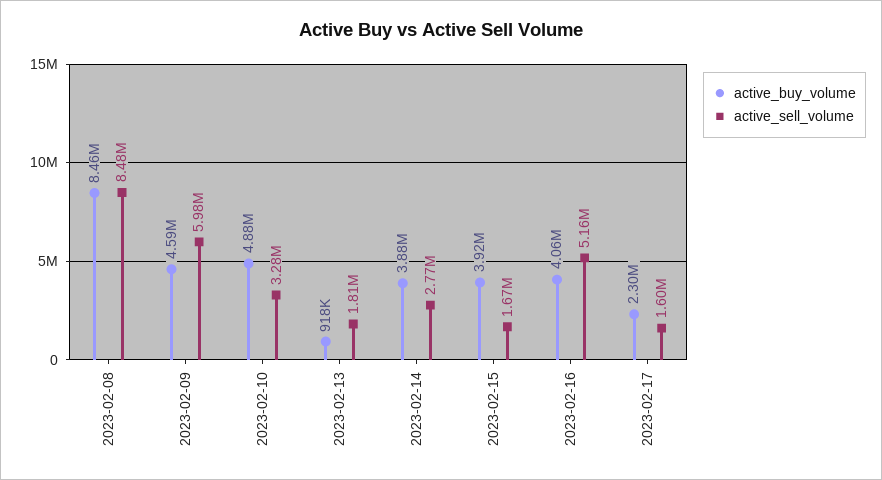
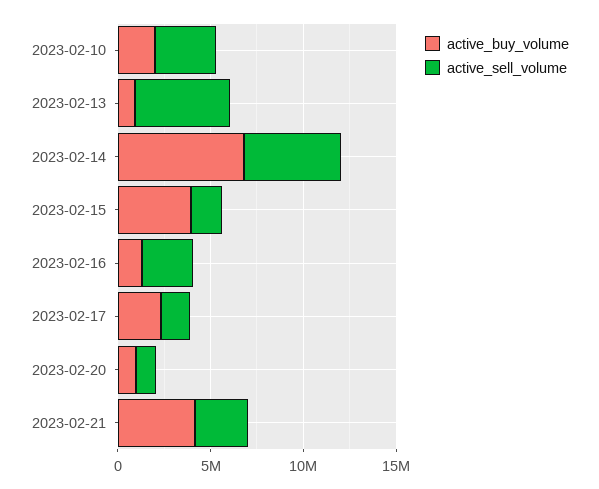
active_buy_volume, 2023-02-08: 8460000 -> none
active_sell_volume, 2023-02-08: 8480000 -> none
active_buy_volume, 2023-02-09: 4590000 -> none
active_sell_volume, 2023-02-09: 5980000 -> none
active_buy_volume, 2023-02-10: 4880000 -> 2000000
active_sell_volume, 2023-02-13: 1810000 -> 5000000
active_buy_volume, 2023-02-14: 3880000 -> 7000000
active_sell_volume, 2023-02-14: 2770000 -> 5000000
active_buy_volume, 2023-02-16: 4060000 -> 1000000
active_sell_volume, 2023-02-16: 5160000 -> 3000000
active_buy_volume, 2023-02-20: none -> 1000000
active_sell_volume, 2023-02-20: none -> 1000000
active_buy_volume, 2023-02-21: none -> 4000000
active_sell_volume, 2023-02-21: none -> 3000000

